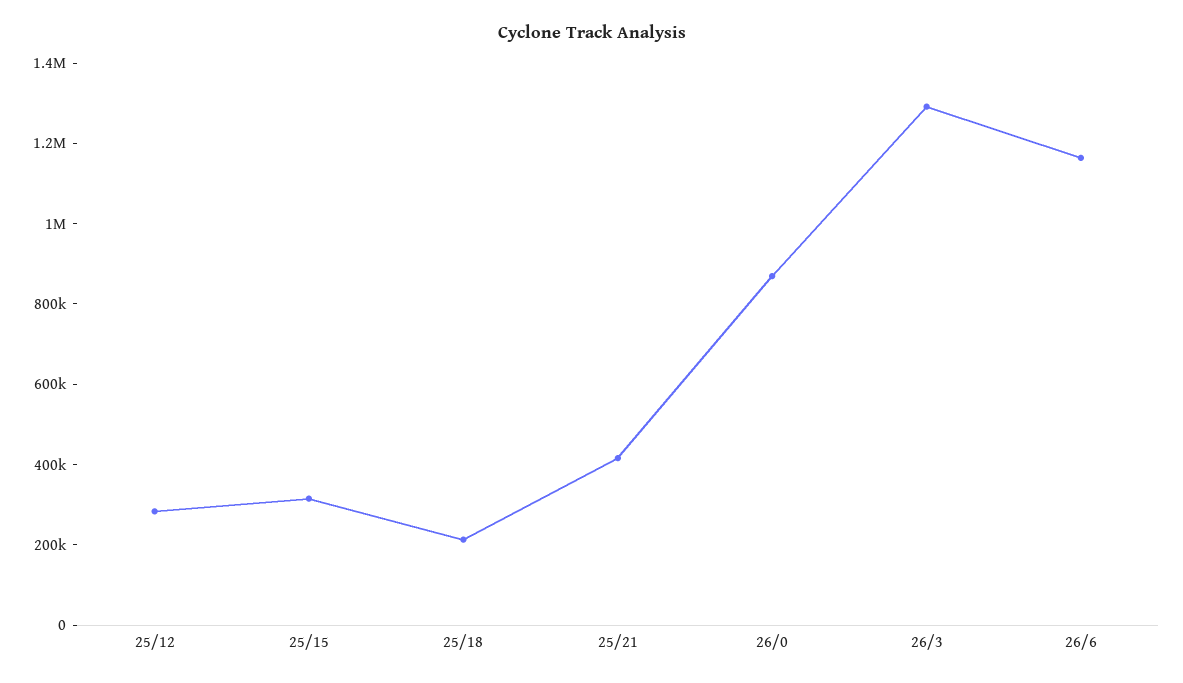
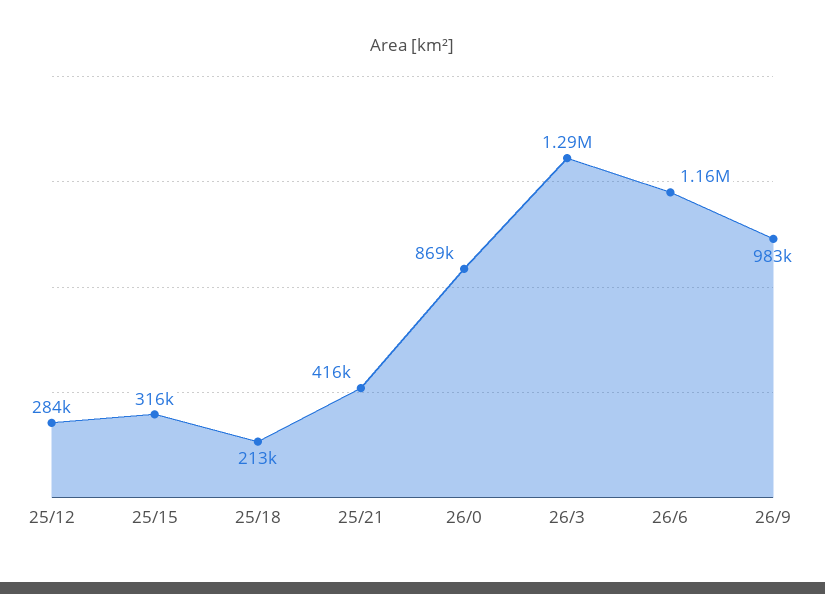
26/9: none -> 983000

